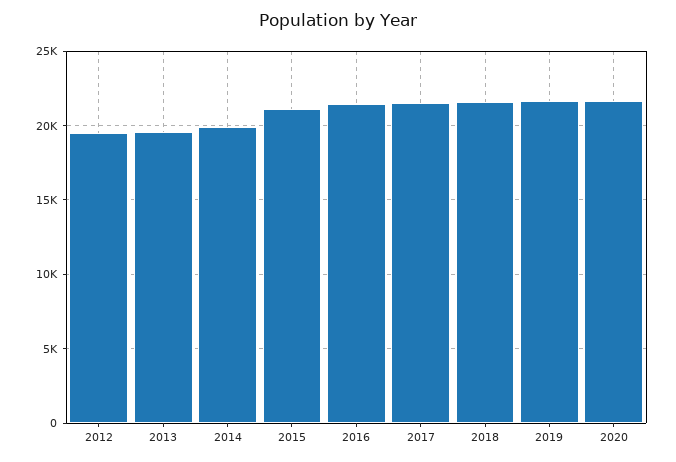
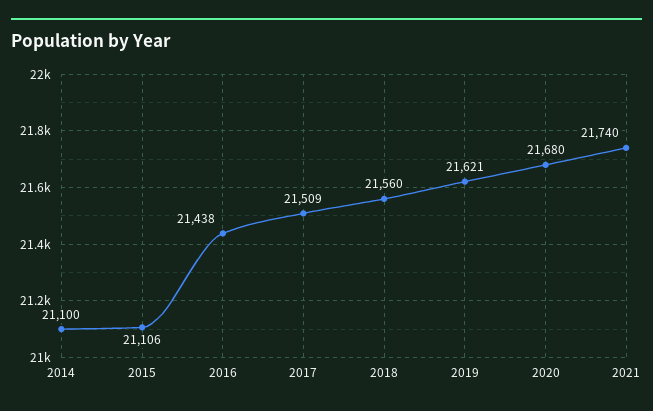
2012: 19500 -> none
2013: 19500 -> none
2014: 20000 -> 21100
2021: none -> 21740

